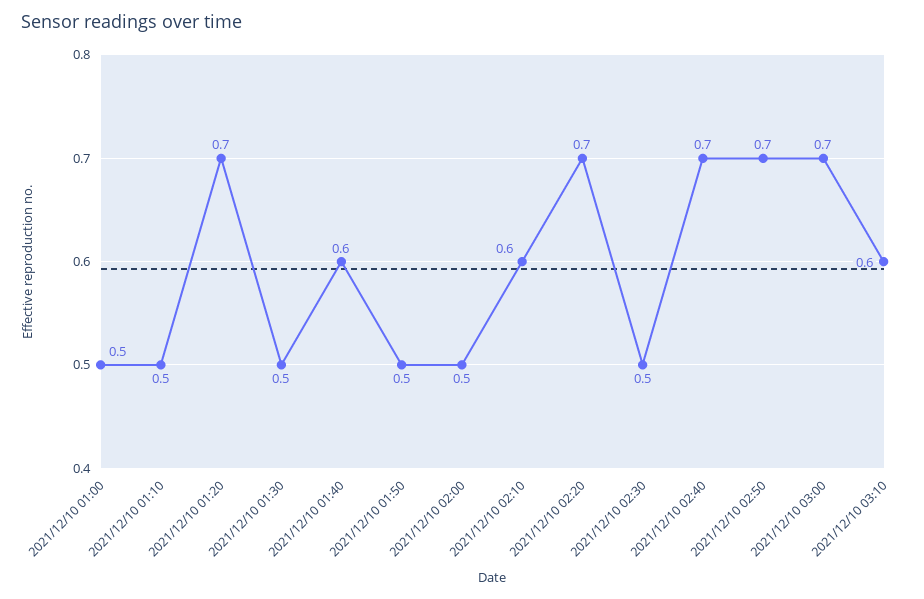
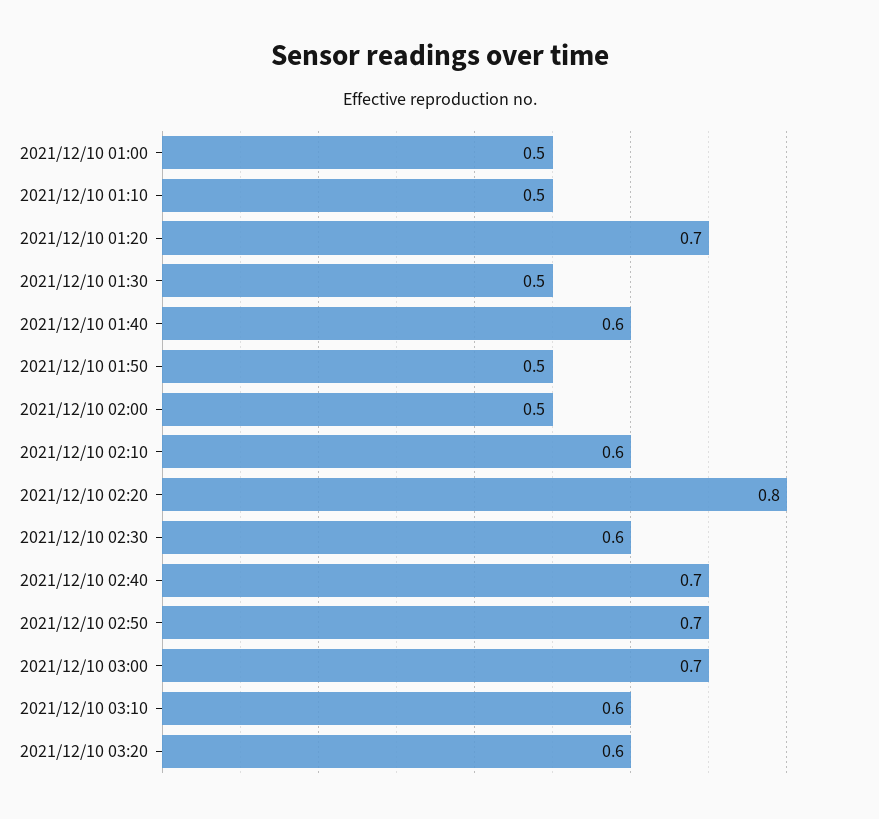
2021/12/10 02:20: 0.7 -> 0.8
2021/12/10 02:30: 0.5 -> 0.6
2021/12/10 03:20: none -> 0.6

